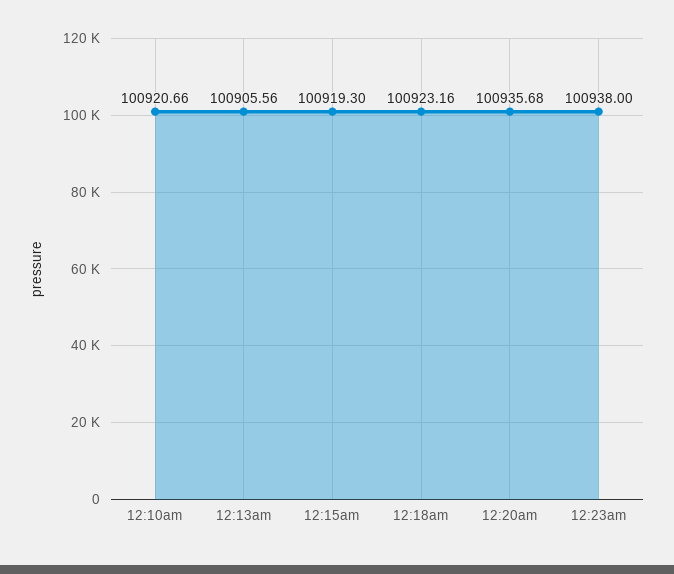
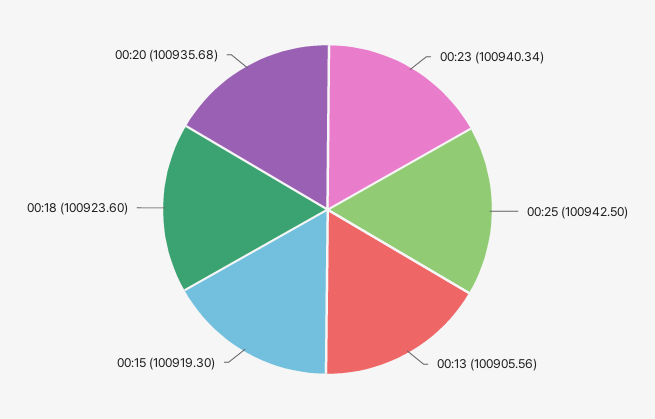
12:10am: 100920.66 -> none
12:18am: 100923.16 -> 100923.6
12:23am: 100938 -> 100940.34
00:25: none -> 100942.5

